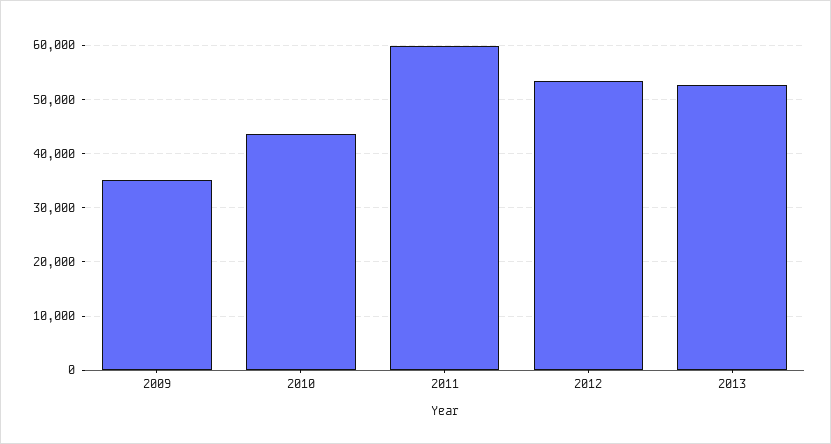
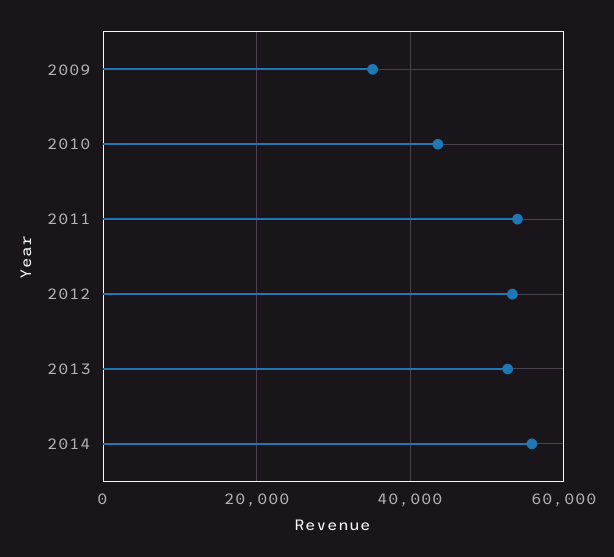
2011: 60000 -> 54000
2014: none -> 56000

